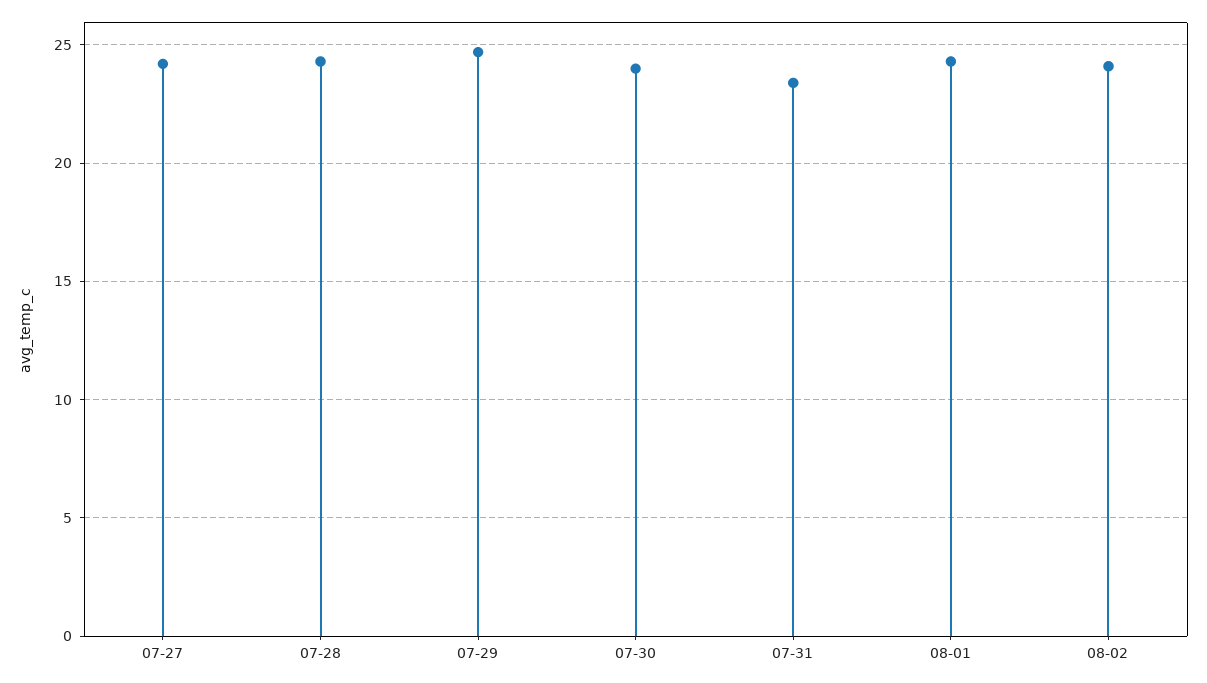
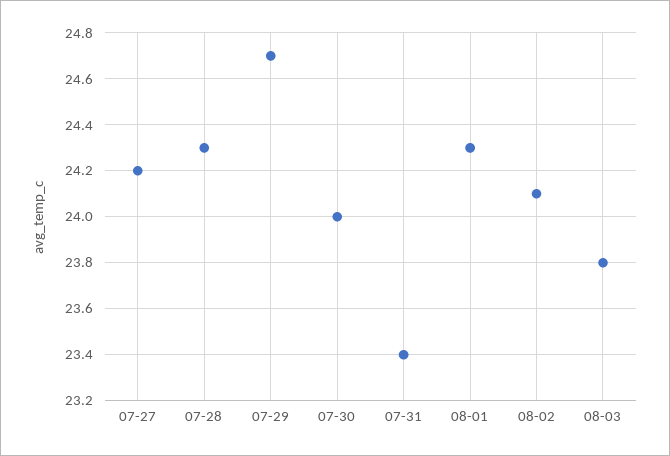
08-03: none -> 23.8

